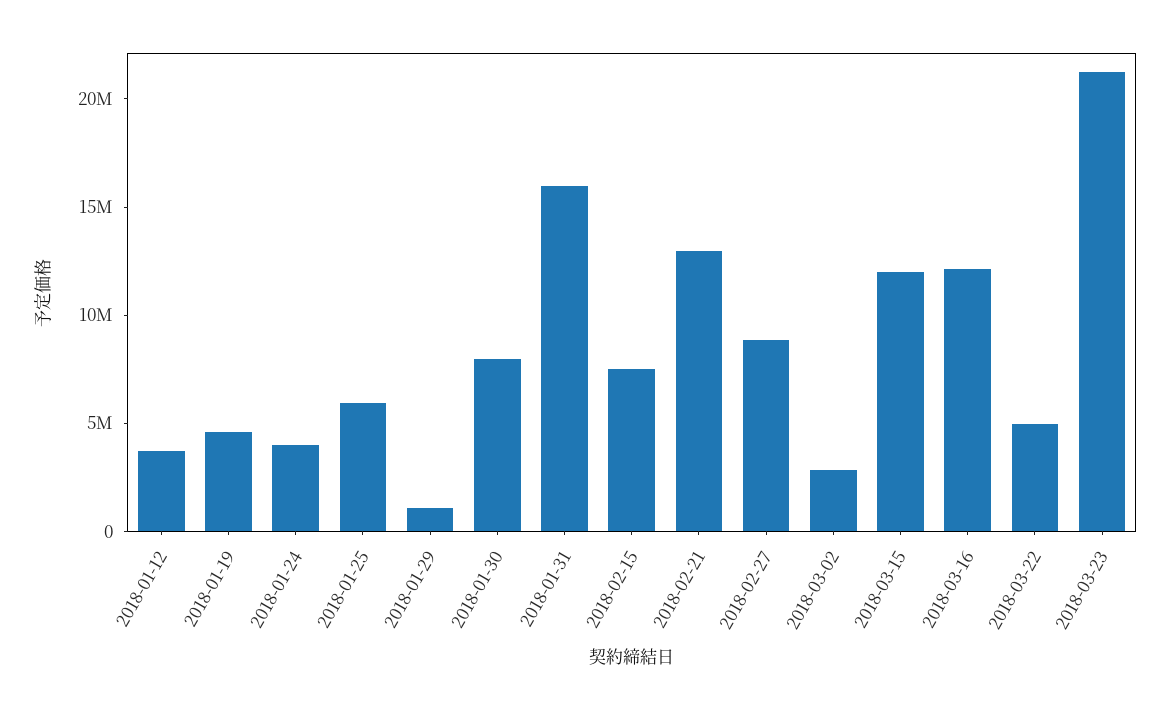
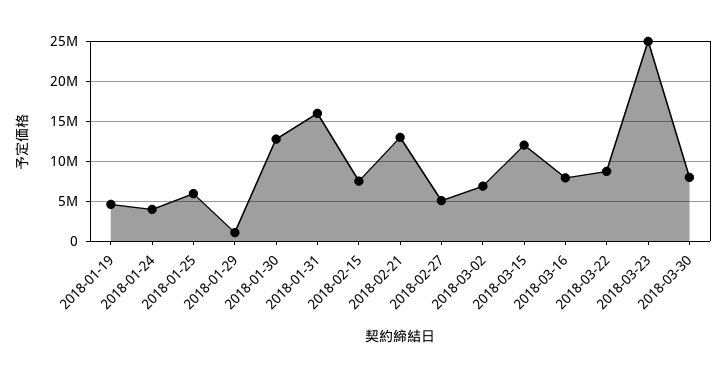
2018-01-12: 4000000 -> none
2018-01-30: 8000000 -> 13000000
2018-02-27: 9000000 -> 5000000
2018-03-02: 3000000 -> 7000000
2018-03-16: 12000000 -> 8000000
2018-03-22: 5000000 -> 9000000
2018-03-23: 21000000 -> 25000000
2018-03-30: none -> 8000000

